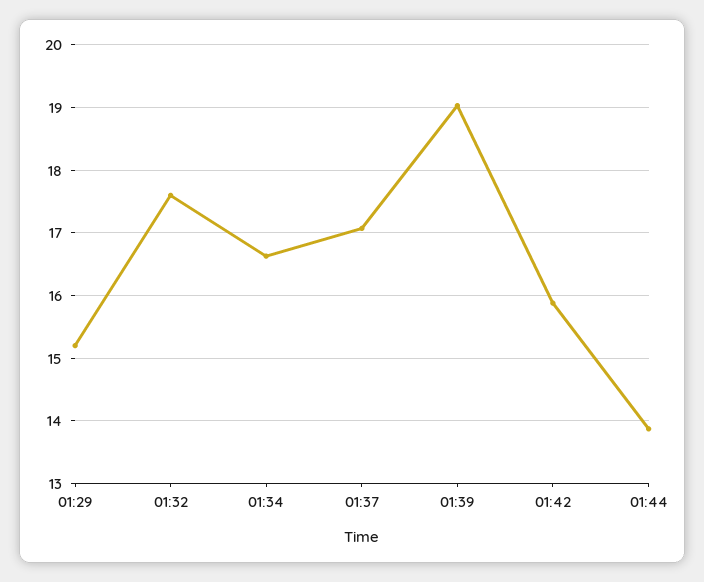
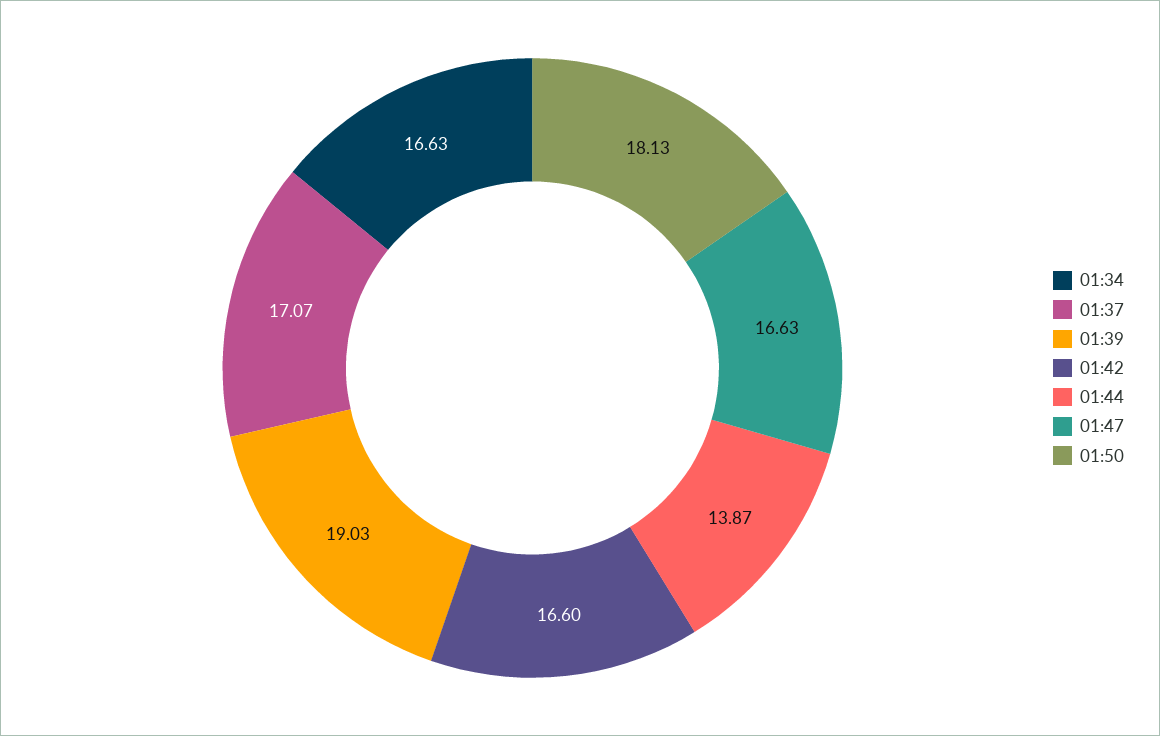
01:29: 15.2 -> none
01:32: 17.6 -> none
01:42: 15.9 -> 16.6
01:47: none -> 16.63
01:50: none -> 18.13

